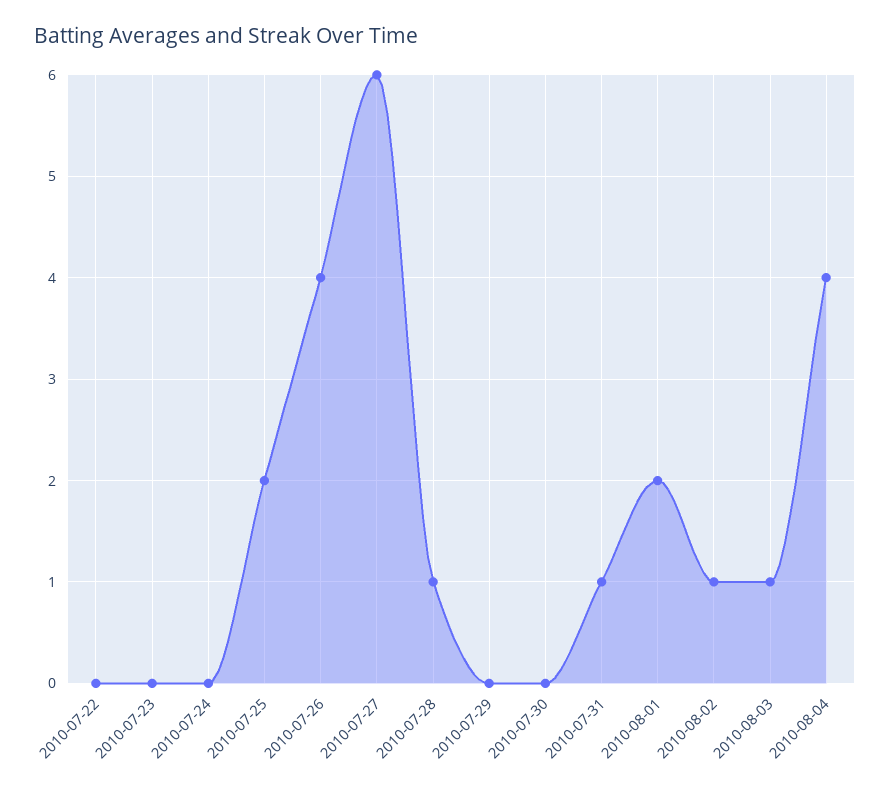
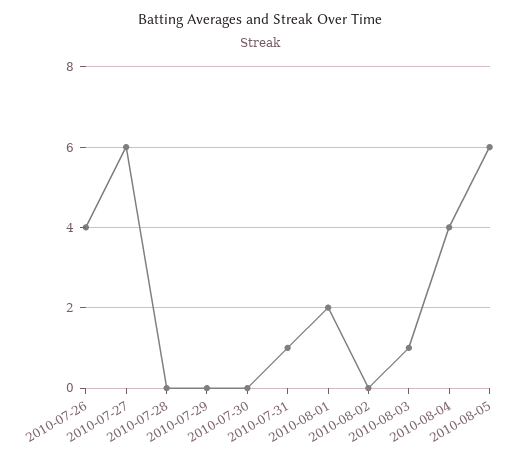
2010-07-22: 0 -> none
2010-07-23: 0 -> none
2010-07-24: 0 -> none
2010-07-25: 2 -> none
2010-07-28: 1 -> 0
2010-08-02: 1 -> 0
2010-08-05: none -> 6

